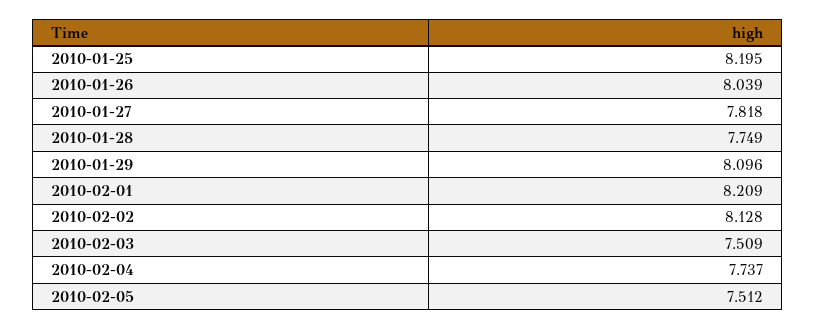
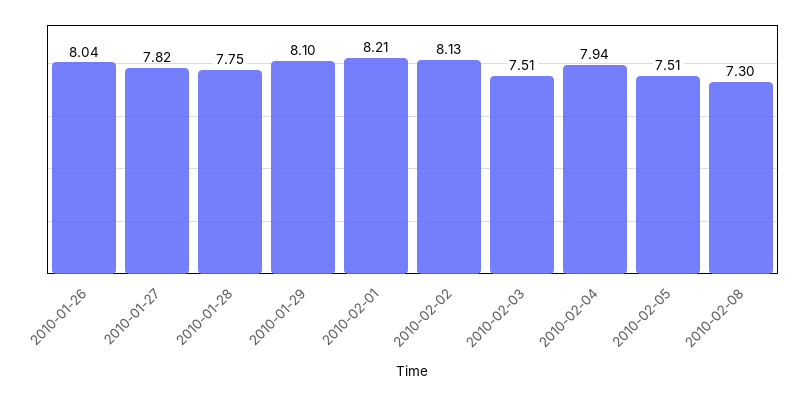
2010-01-25: 8.195 -> none
2010-02-04: 7.737 -> 7.94
2010-02-08: none -> 7.3

